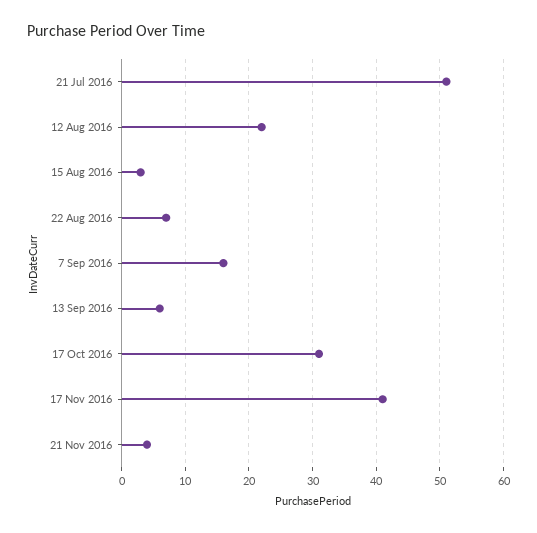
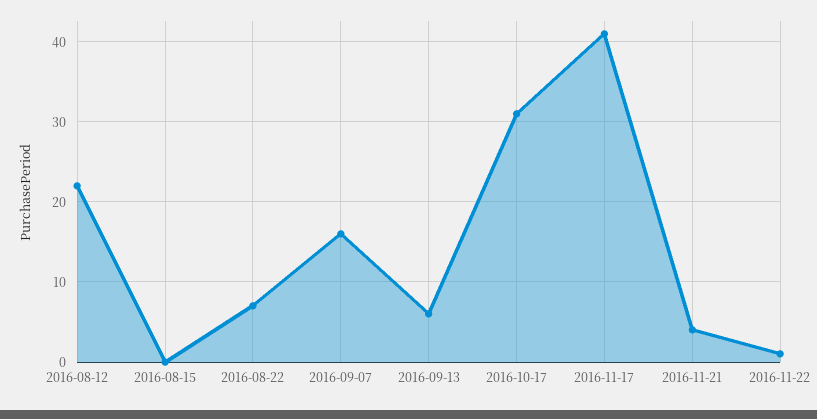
21 Jul 2016: 51 -> none
15 Aug 2016: 3 -> 0
2016-11-22: none -> 1

